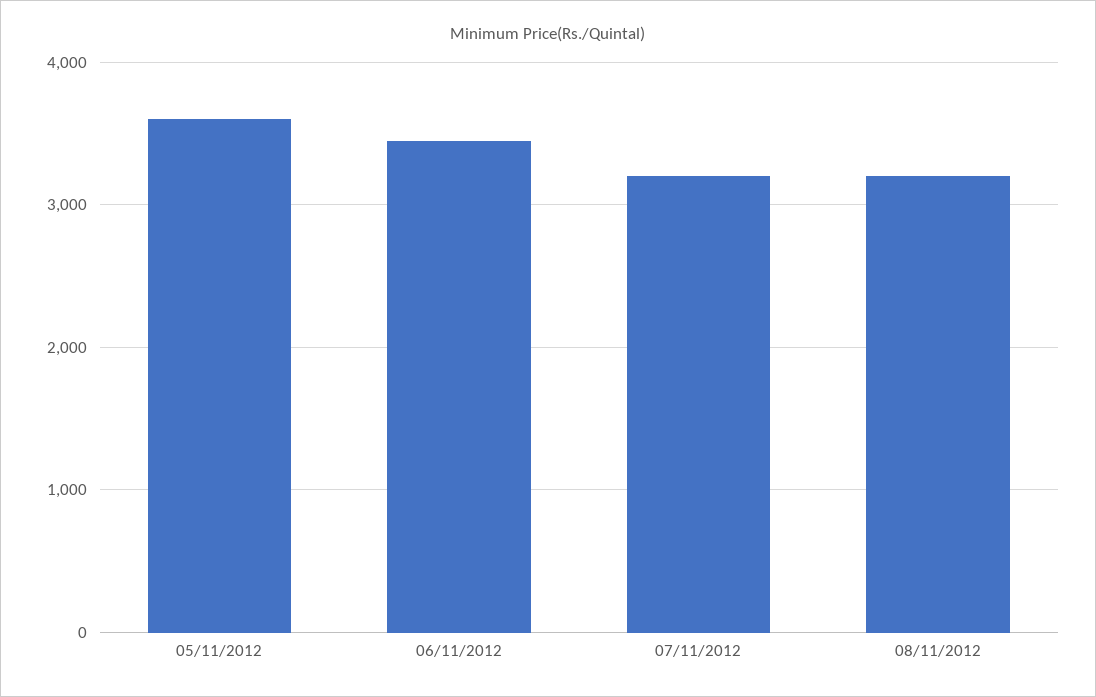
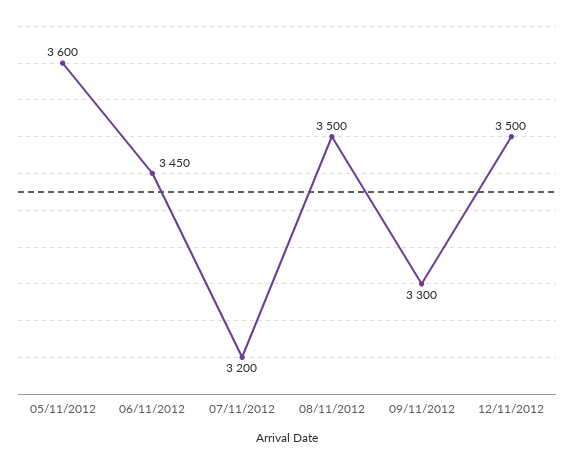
08/11/2012: 3200 -> 3500
09/11/2012: none -> 3300
12/11/2012: none -> 3500

